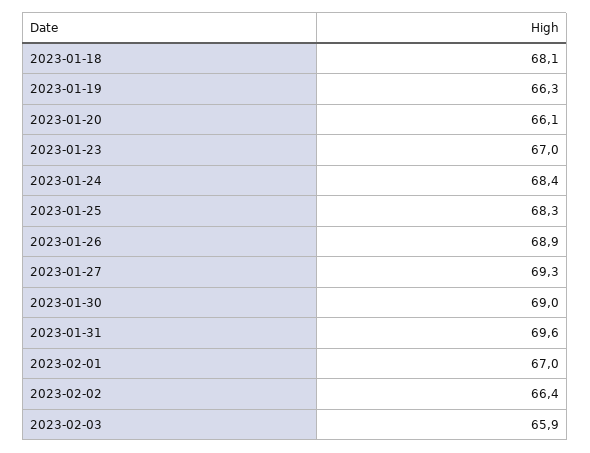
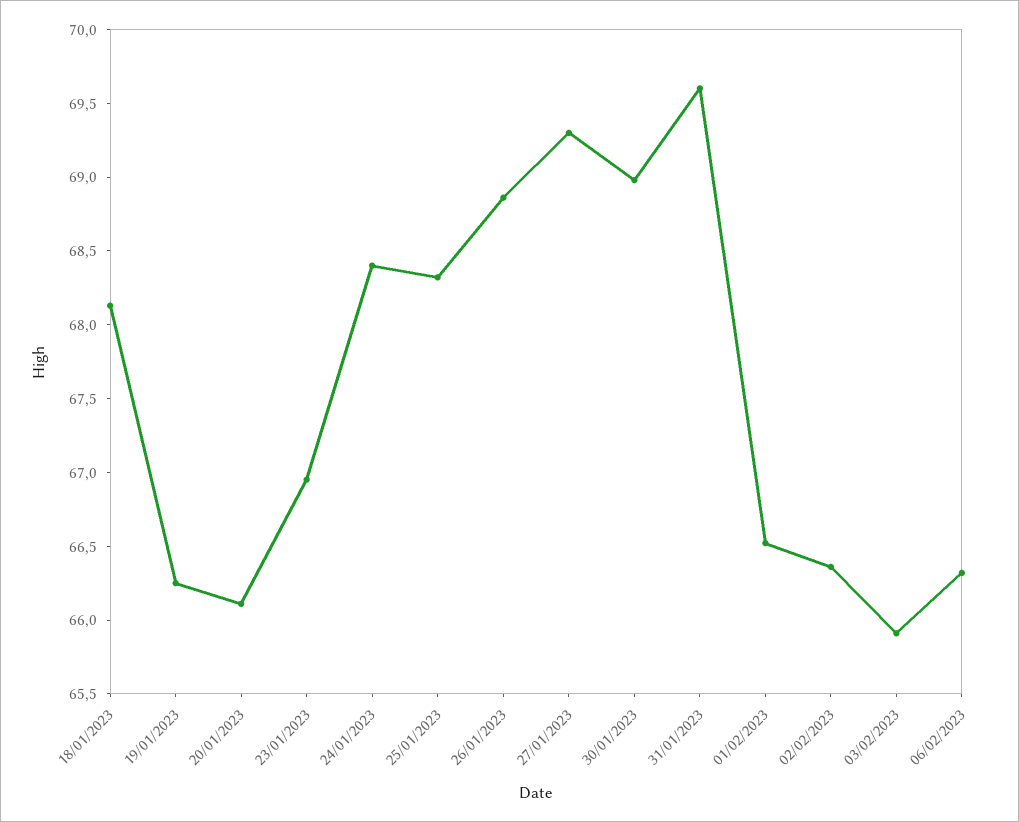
2023-02-01: 67 -> 66.5
06/02/2023: none -> 66.3

